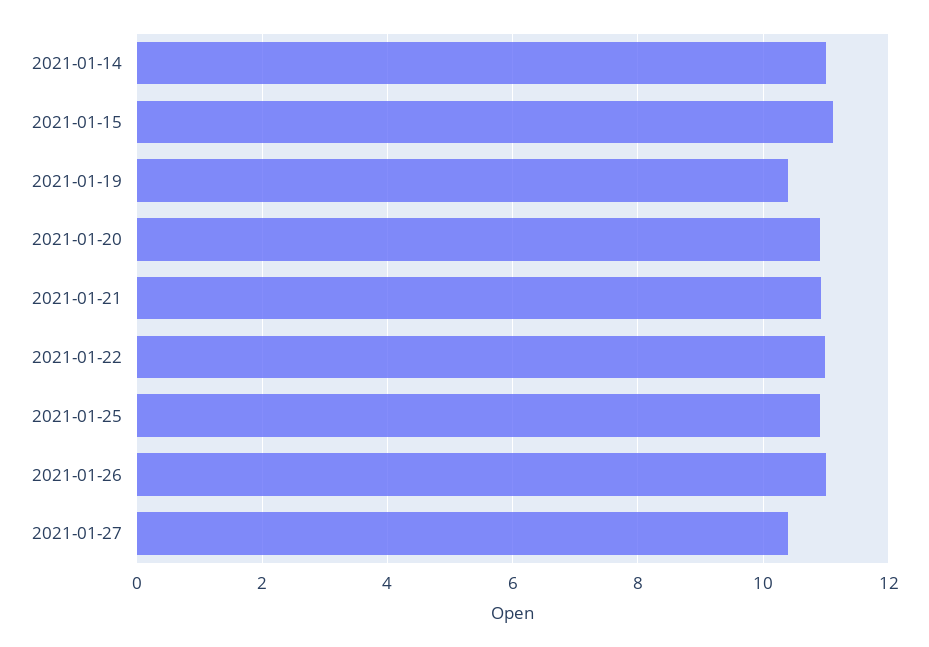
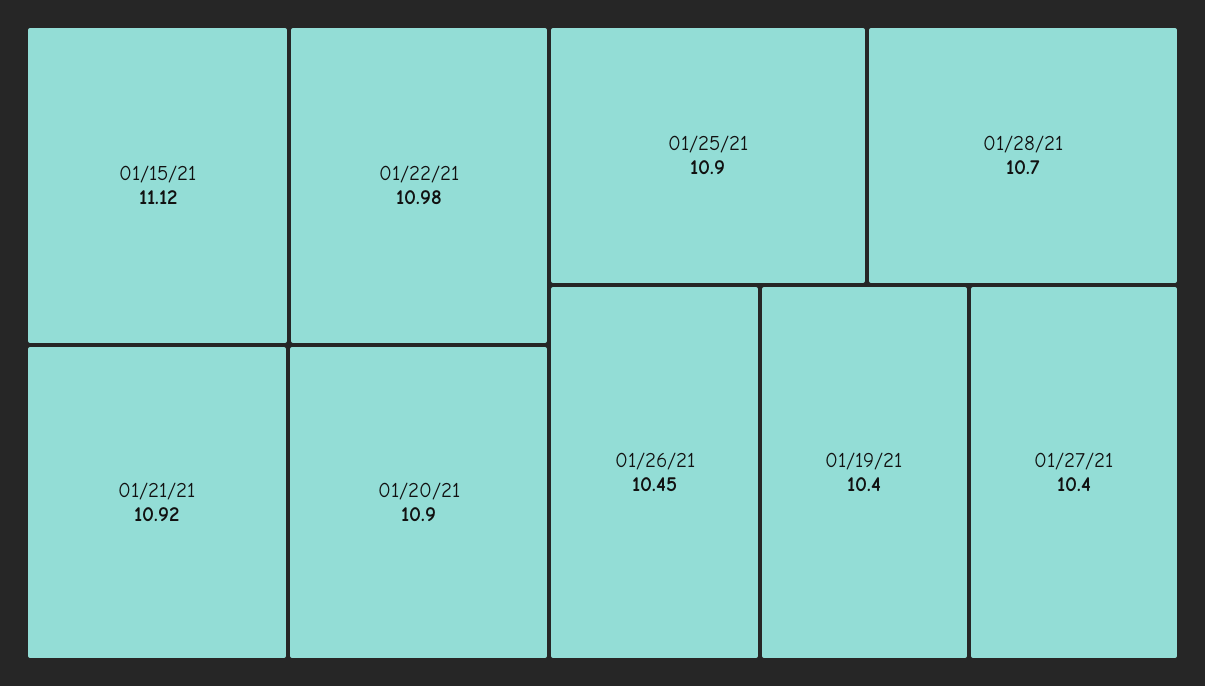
2021-01-14: 11 -> none
2021-01-26: 11 -> 10.45
01/28/21: none -> 10.7

